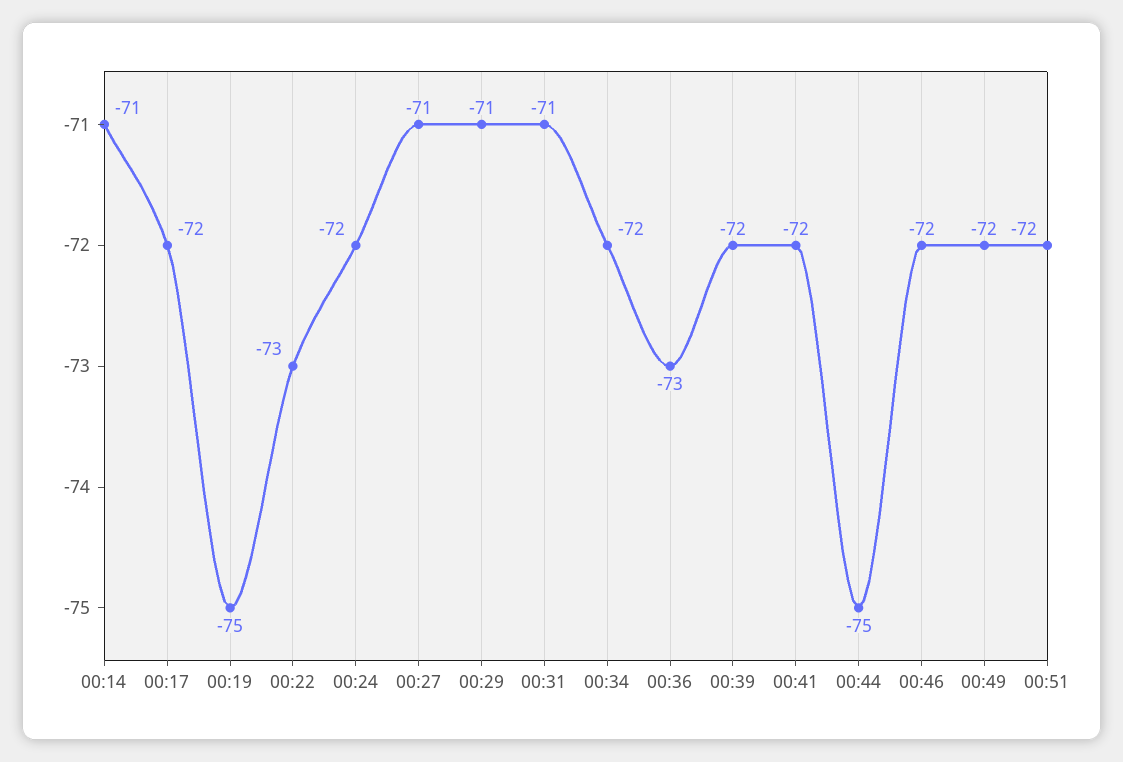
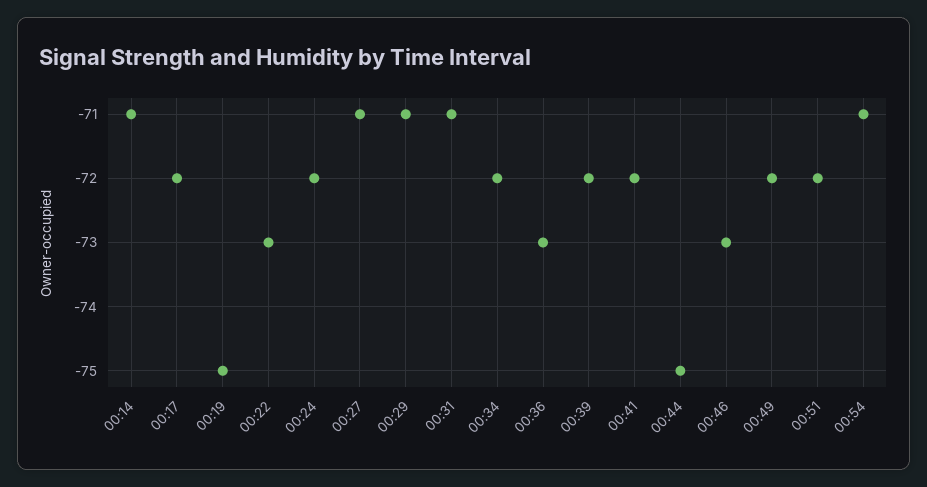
00:46: -72 -> -73
00:54: none -> -71

